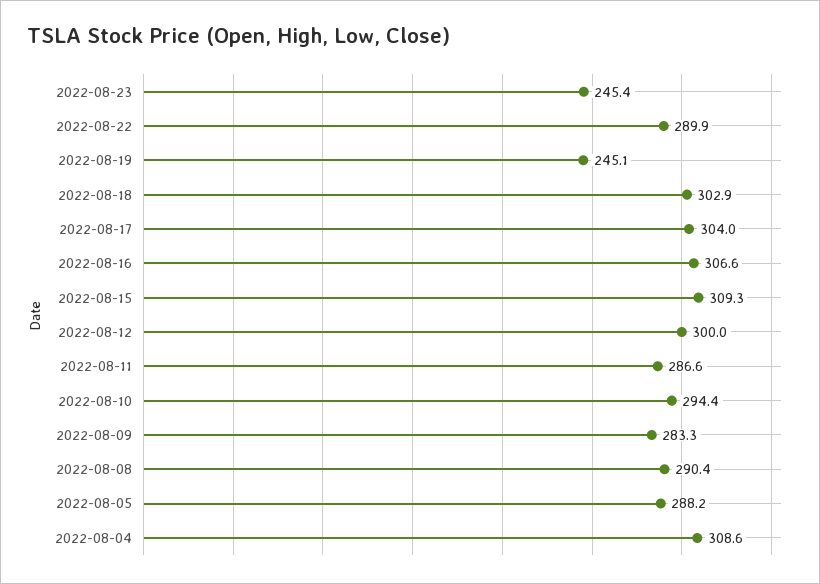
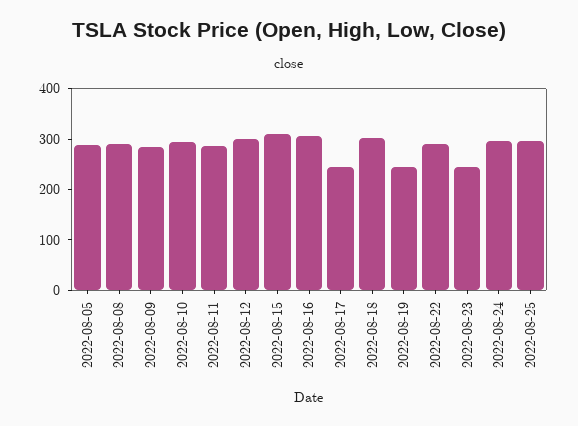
2022-08-17: 304 -> 240
2022-08-04: 308.6 -> none
2022-08-24: none -> 300
2022-08-25: none -> 300

